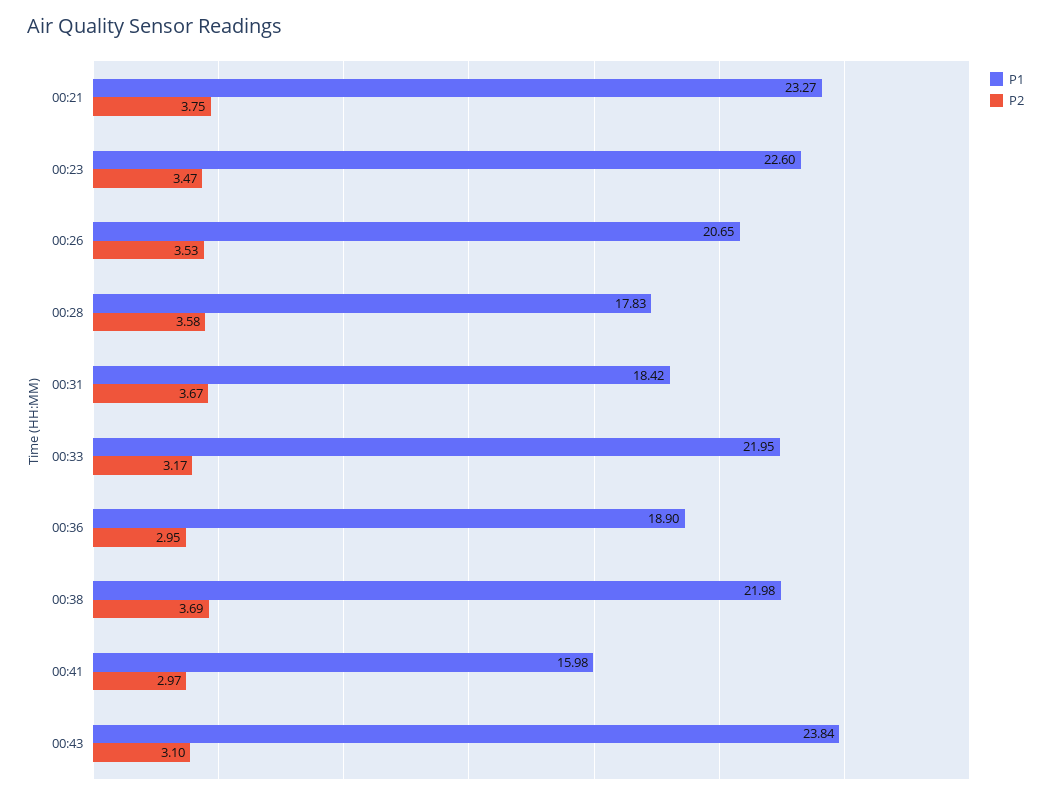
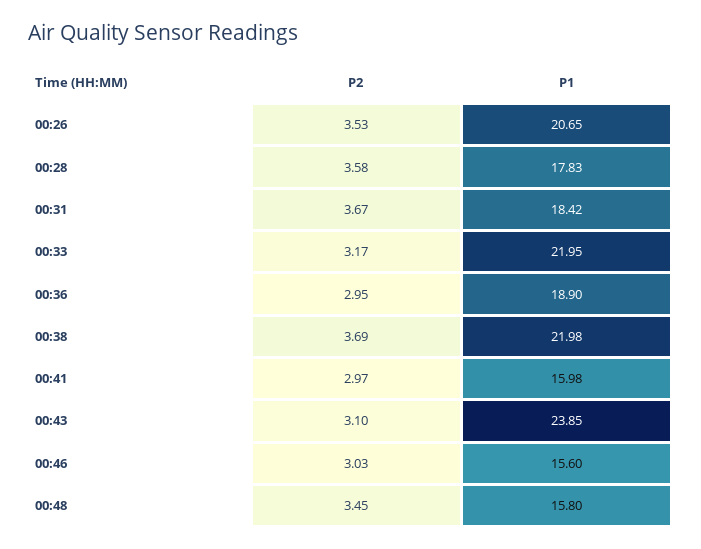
P1, 00:21: 23.27 -> none
P2, 00:21: 3.75 -> none
P1, 00:23: 22.6 -> none
P2, 00:23: 3.47 -> none
P1, 00:43: 23.84 -> 23.85
P2, 00:46: none -> 3.03
P1, 00:46: none -> 15.6
P2, 00:48: none -> 3.45
P1, 00:48: none -> 15.8

